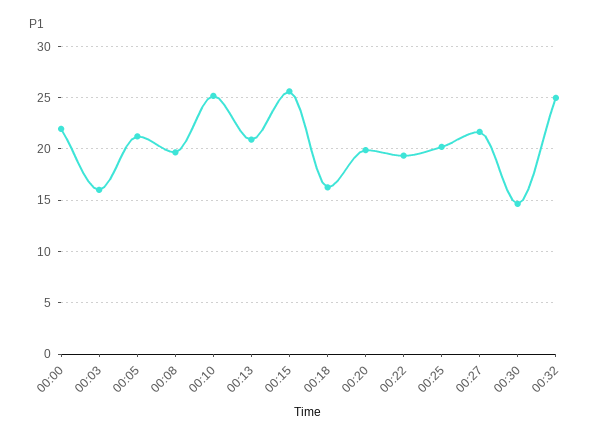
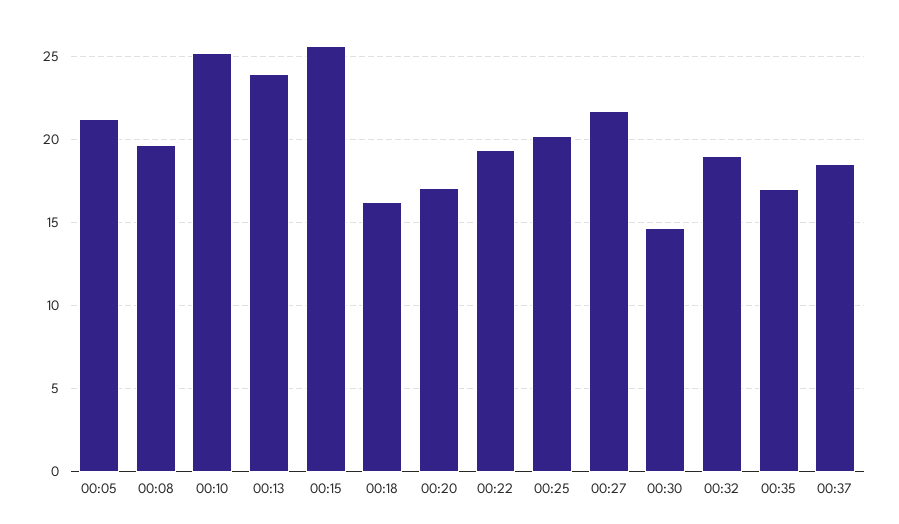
00:00: 22 -> none
00:03: 16 -> none
00:13: 21 -> 24
00:20: 20 -> 17
00:32: 25 -> 19
00:35: none -> 17
00:37: none -> 18.5

